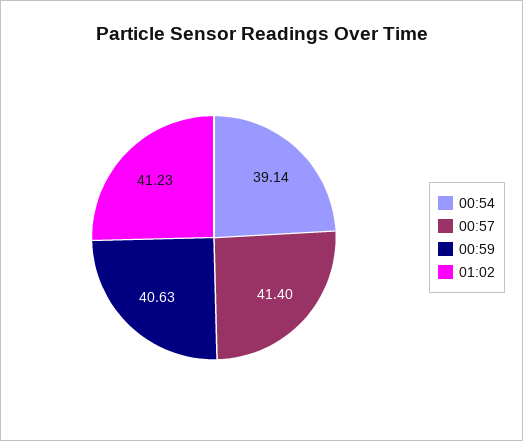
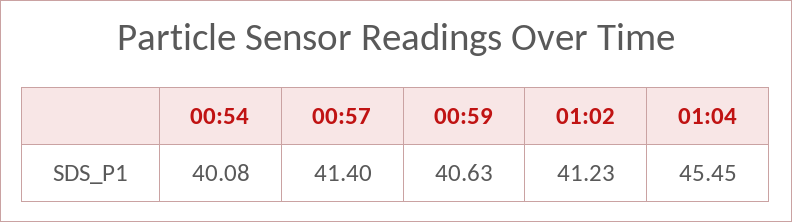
00:54: 39.14 -> 40.08
01:04: none -> 45.45

